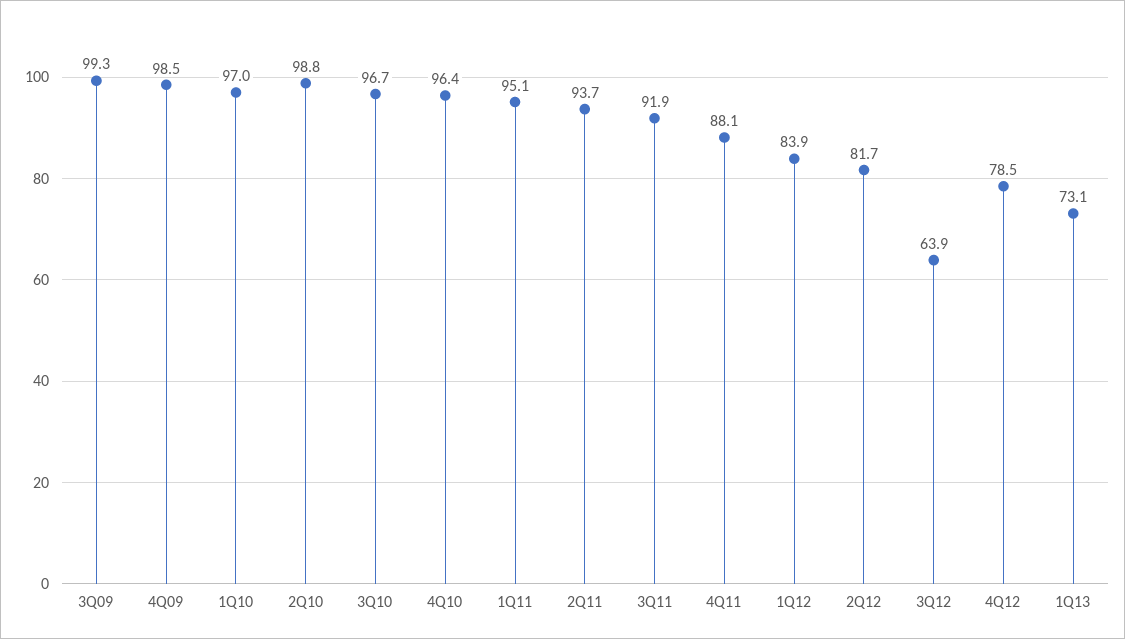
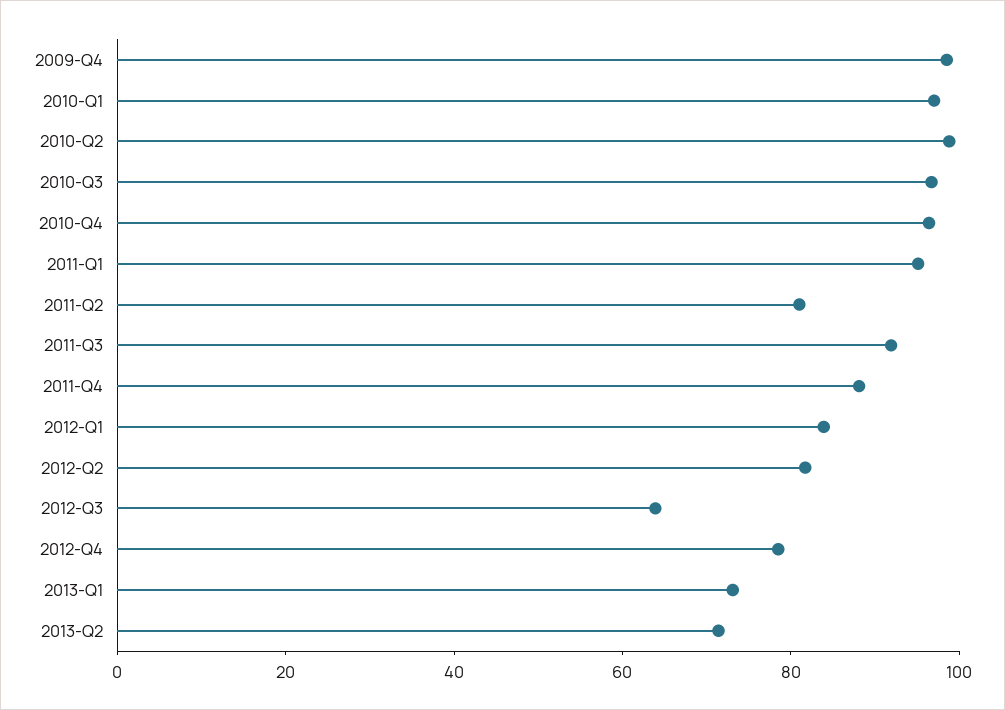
3Q09: 99.3 -> none
2Q11: 93.7 -> 80
2013-Q2: none -> 70

